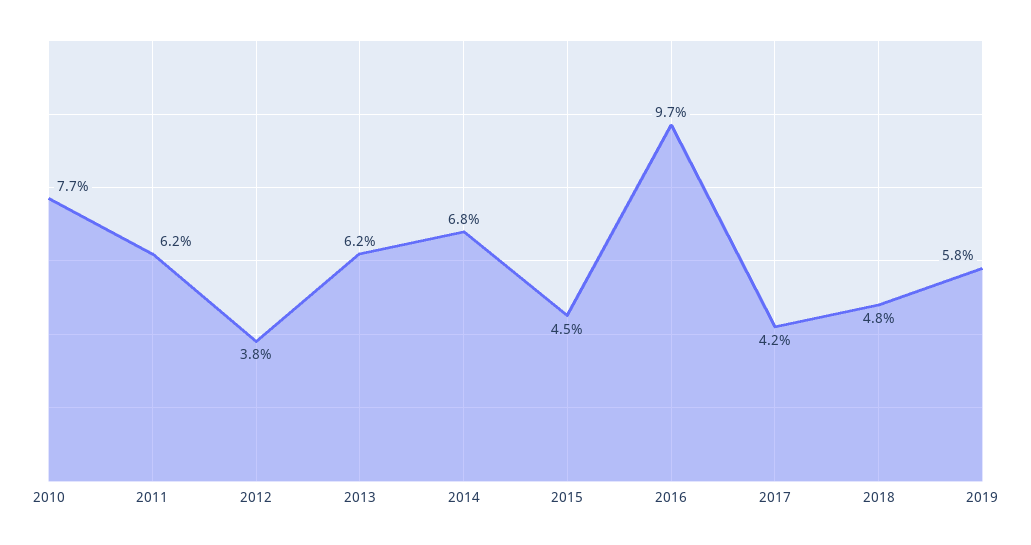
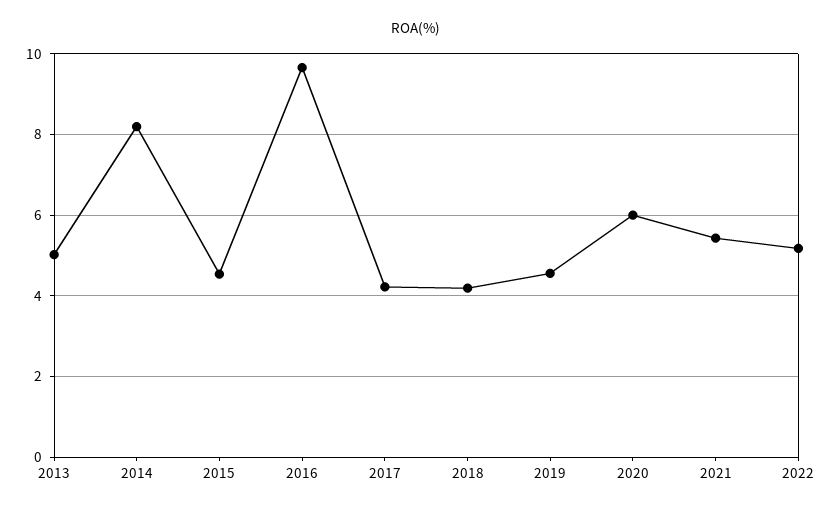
2010: 7.7 -> none
2011: 6.2 -> none
2012: 3.8 -> none
2013: 6.2 -> 5
2014: 6.8 -> 8.2
2018: 4.8 -> 4.2
2019: 5.8 -> 4.6
2020: none -> 6
2021: none -> 5.4
2022: none -> 5.2

